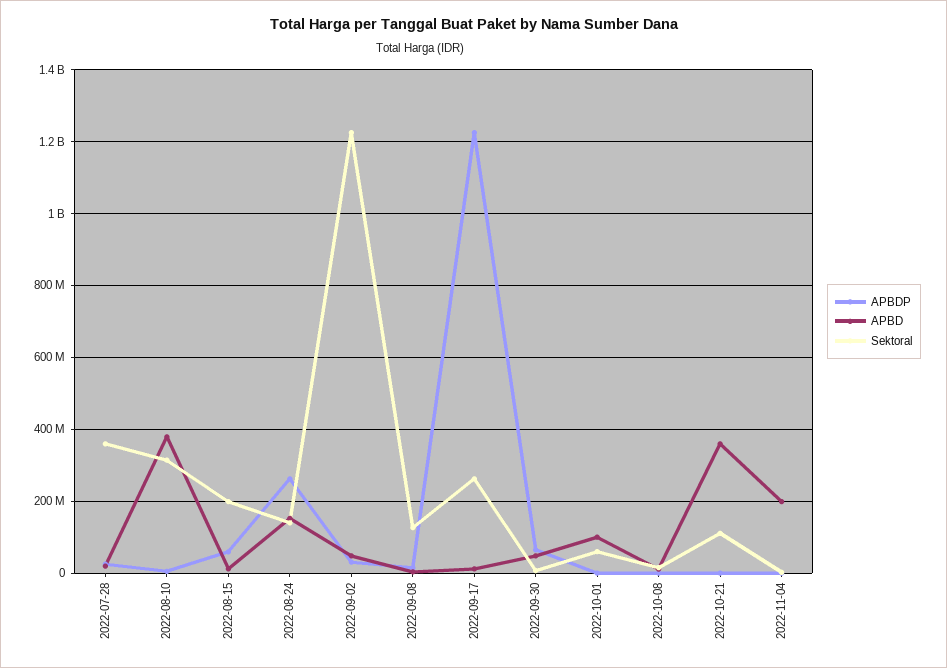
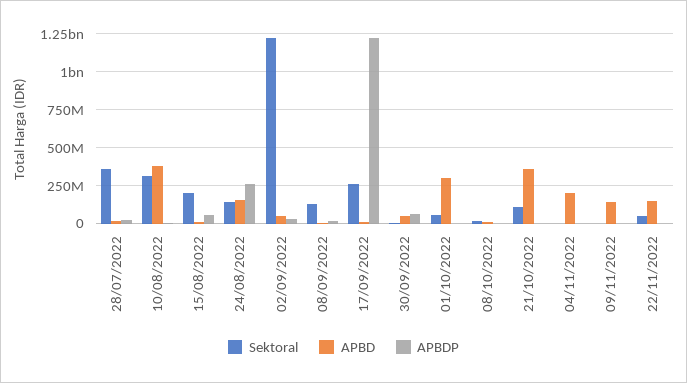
APBD, 2022-10-01: 100000000 -> 300000000
Sektoral, 09/11/2022: none -> 0
APBD, 09/11/2022: none -> 150000000
APBDP, 09/11/2022: none -> 0
Sektoral, 22/11/2022: none -> 50000000
APBD, 22/11/2022: none -> 150000000
APBDP, 22/11/2022: none -> 0

